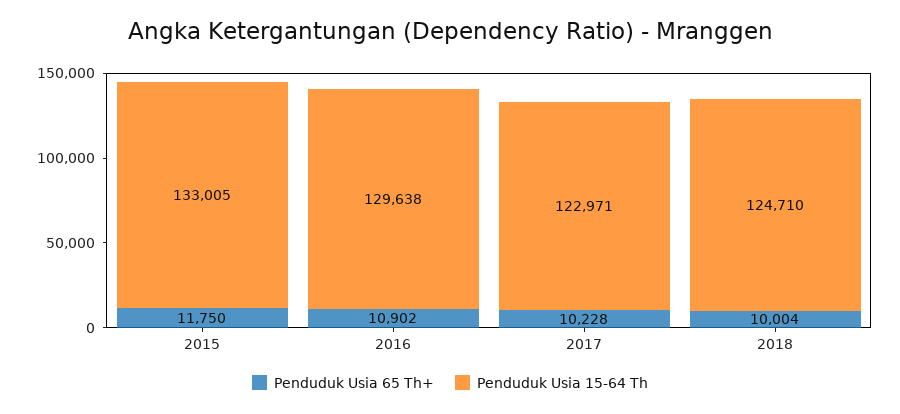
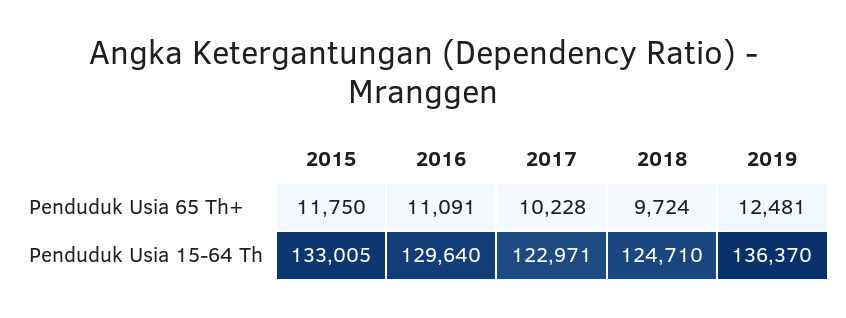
Penduduk Usia 65 Th+, 2016: 10902 -> 11091
Penduduk Usia 15-64 Th, 2016: 129638 -> 129640
Penduduk Usia 65 Th+, 2018: 10004 -> 9724
Penduduk Usia 65 Th+, 2019: none -> 12481
Penduduk Usia 15-64 Th, 2019: none -> 136370

